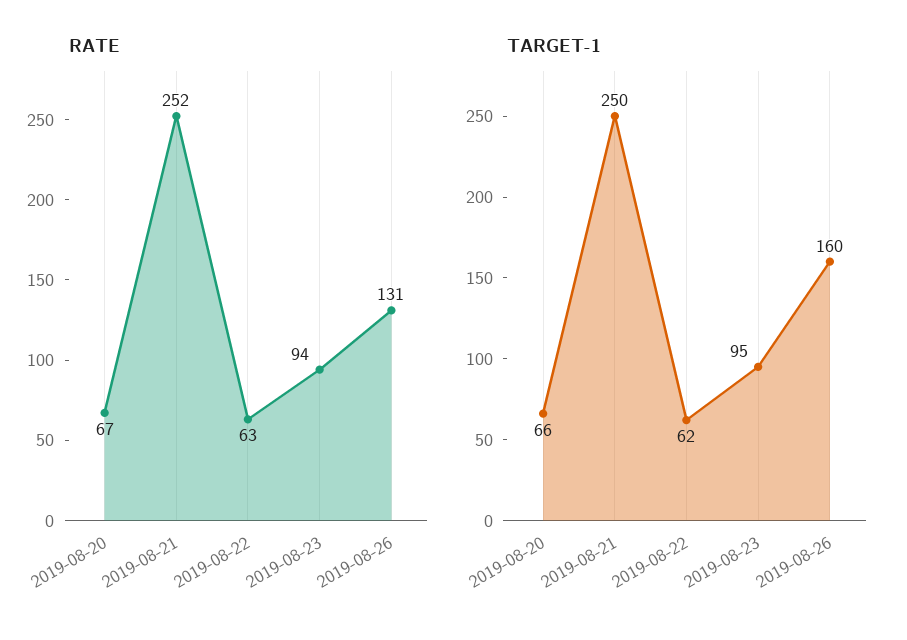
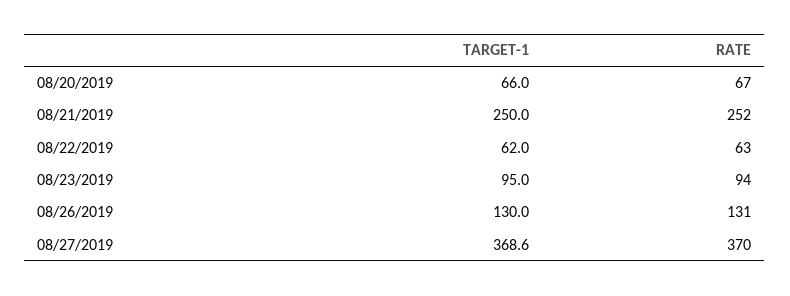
TARGET-1, 2019-08-26: 160 -> 130
TARGET-1, 08/27/2019: none -> 368.6
RATE, 08/27/2019: none -> 370

